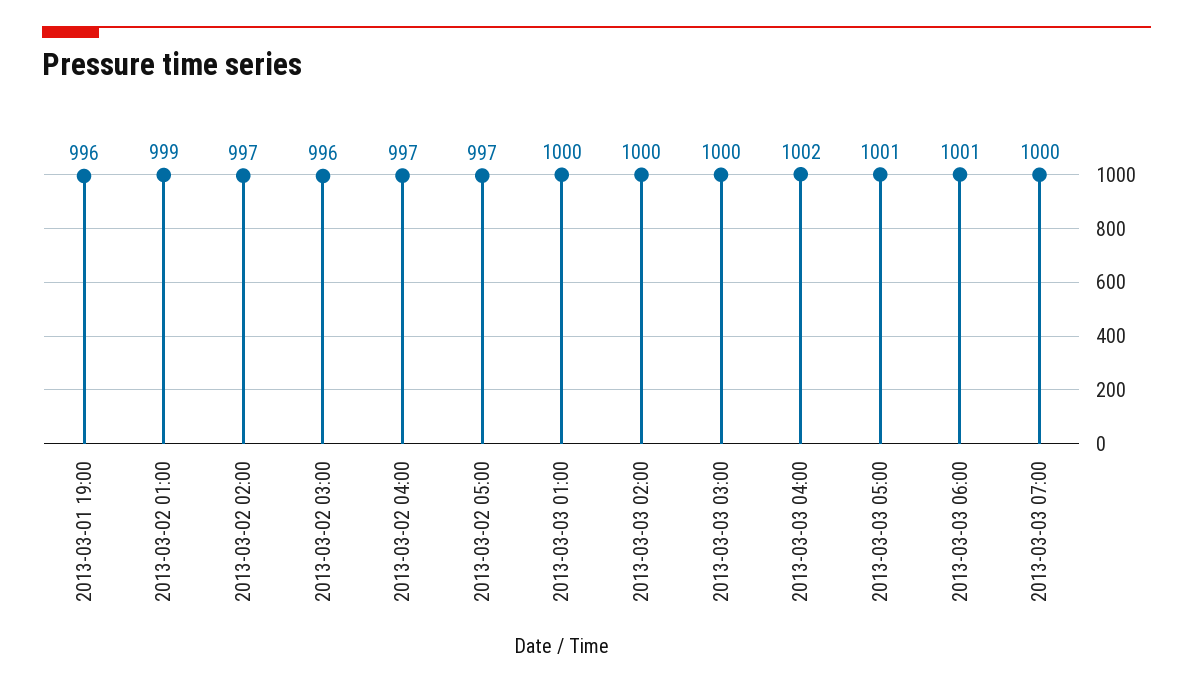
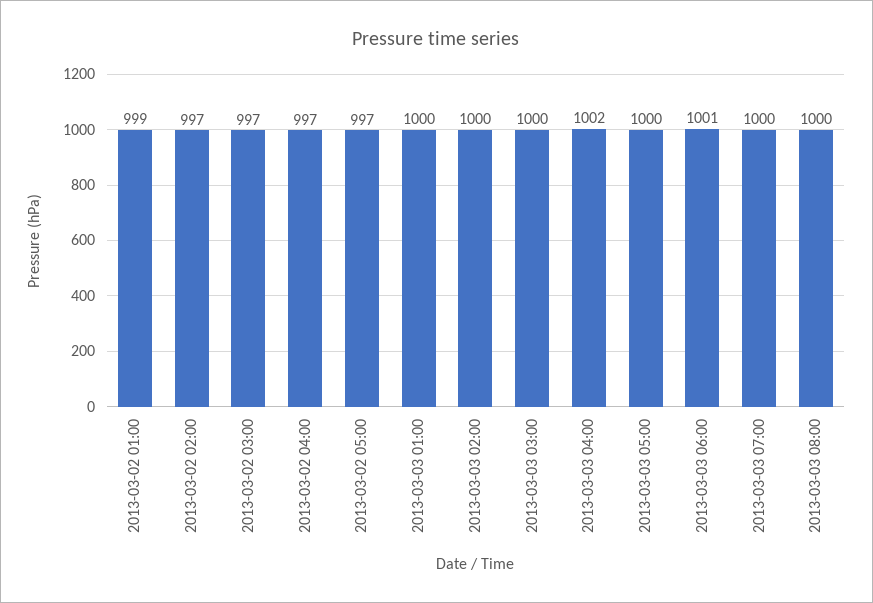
2013-03-01 19:00: 996 -> none
2013-03-02 03:00: 996 -> 997
2013-03-03 05:00: 1001 -> 1000
2013-03-03 08:00: none -> 1000

